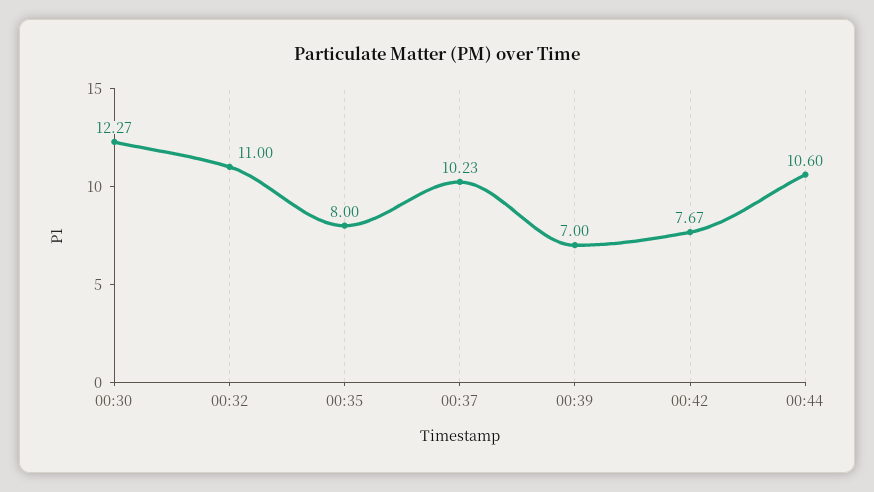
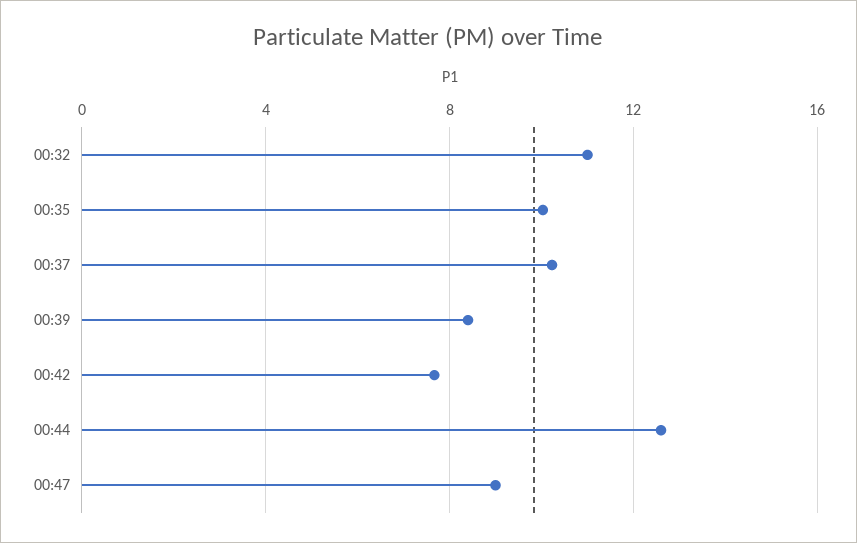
00:30: 12.27 -> none
00:35: 8 -> 10
00:39: 7 -> 8.5
00:44: 10.6 -> 12.5
00:47: none -> 9

